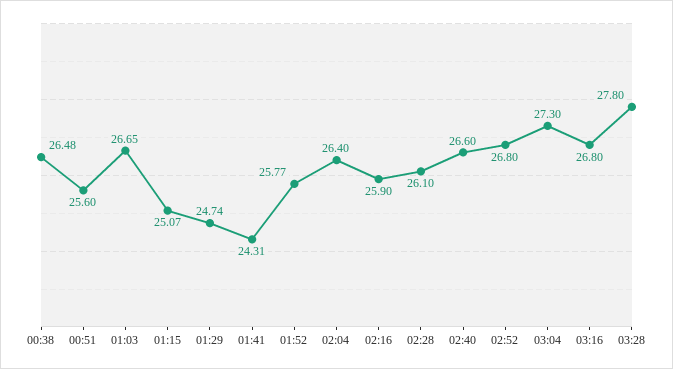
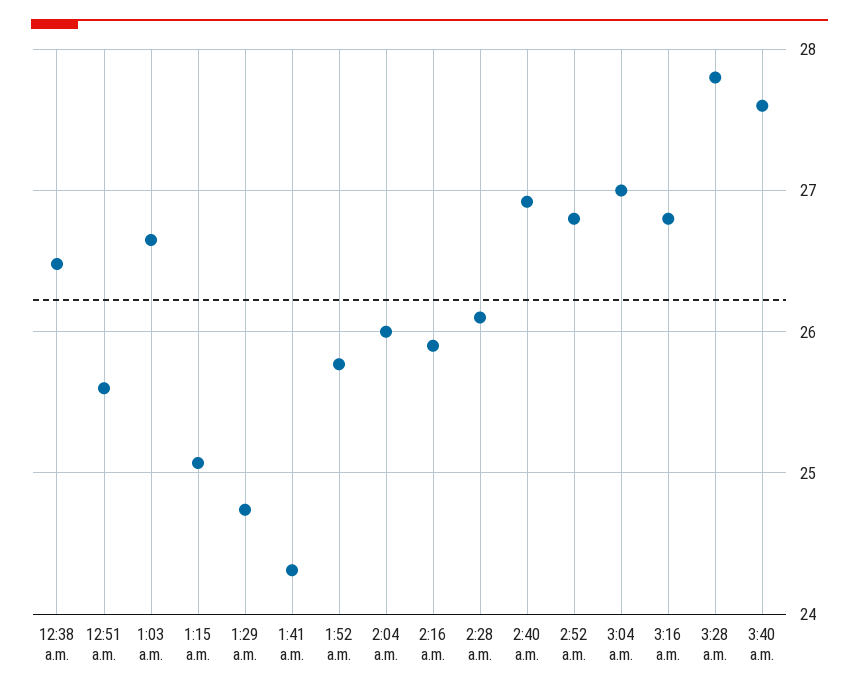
02:04: 26.4 -> 26
02:40: 26.6 -> 26.9
03:04: 27.3 -> 27
3:40 a.m.: none -> 27.6

